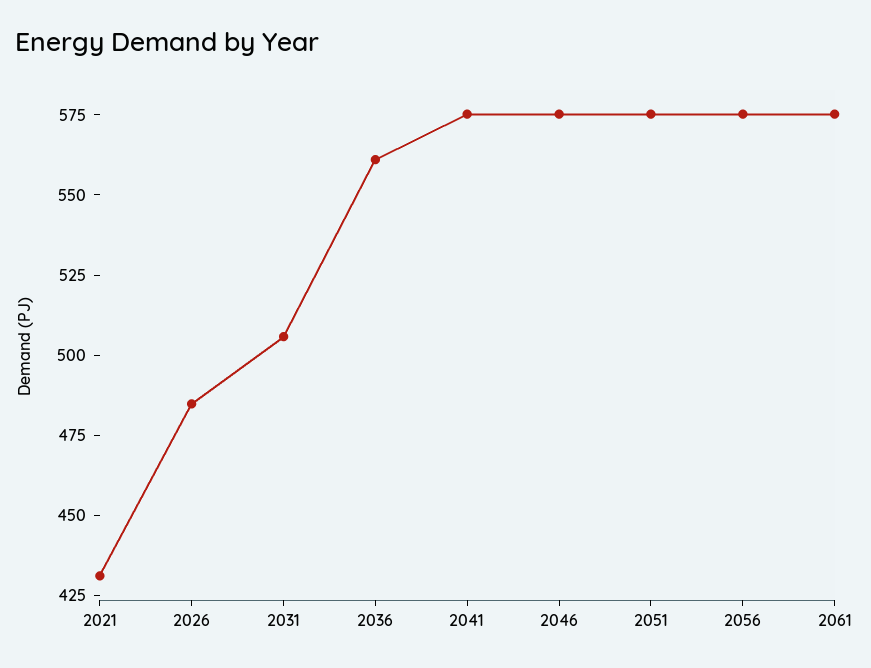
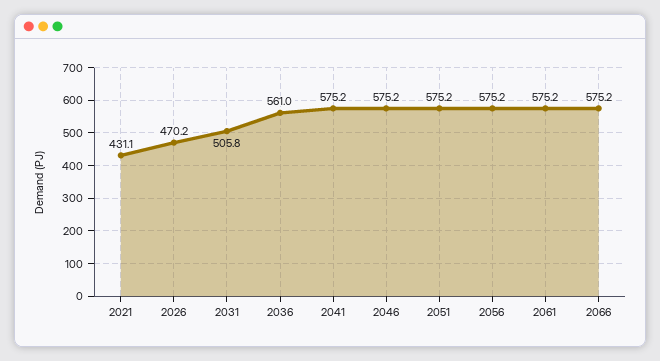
2026: 485 -> 470.2
2066: none -> 575.2

